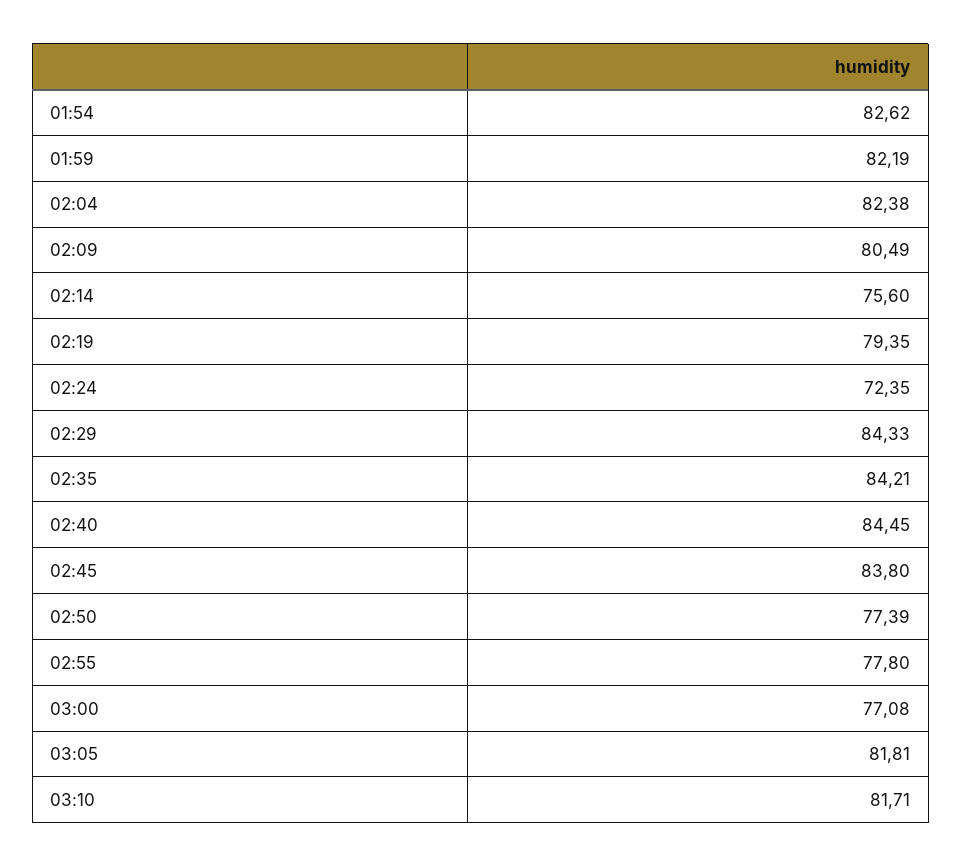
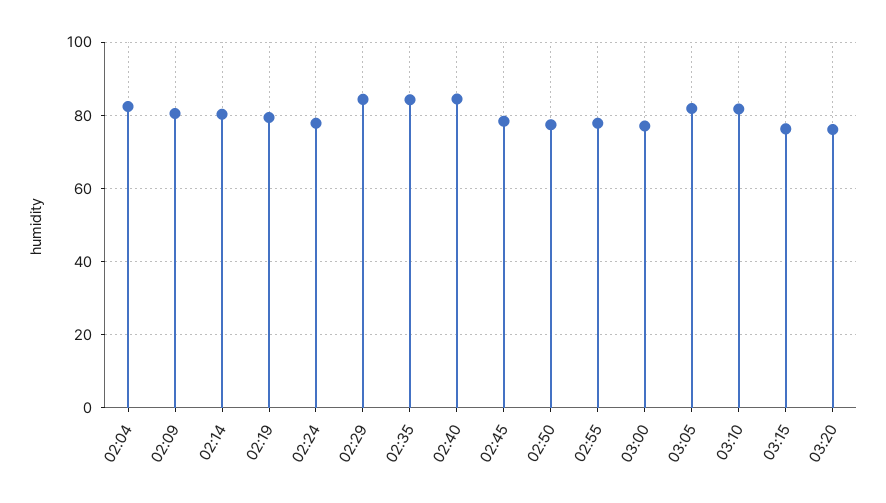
01:54: 82.62 -> none
01:59: 82.19 -> none
02:14: 75.6 -> 80
02:24: 72.35 -> 78
02:45: 83.8 -> 78
03:15: none -> 76
03:20: none -> 76

